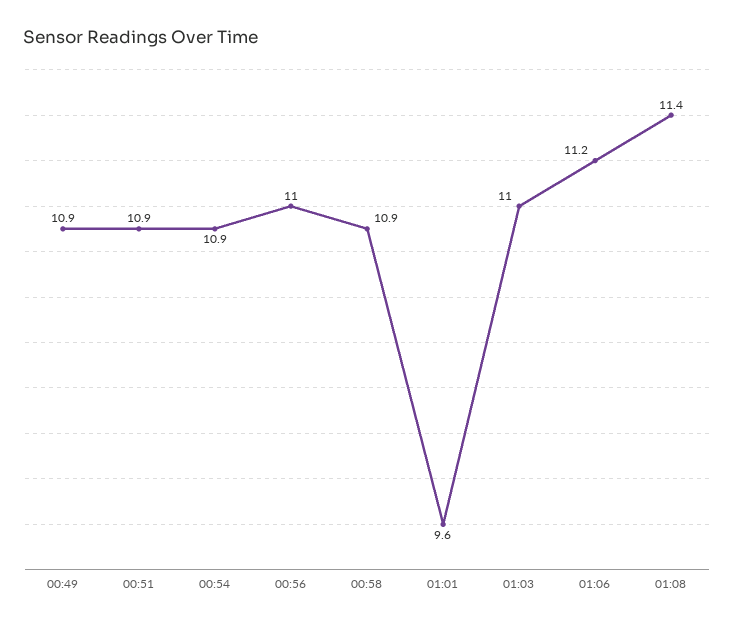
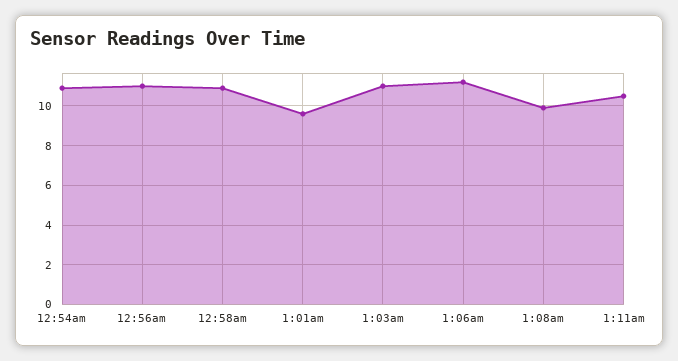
00:49: 10.9 -> none
00:51: 10.9 -> none
01:08: 11.4 -> 10
1:11am: none -> 10.5

